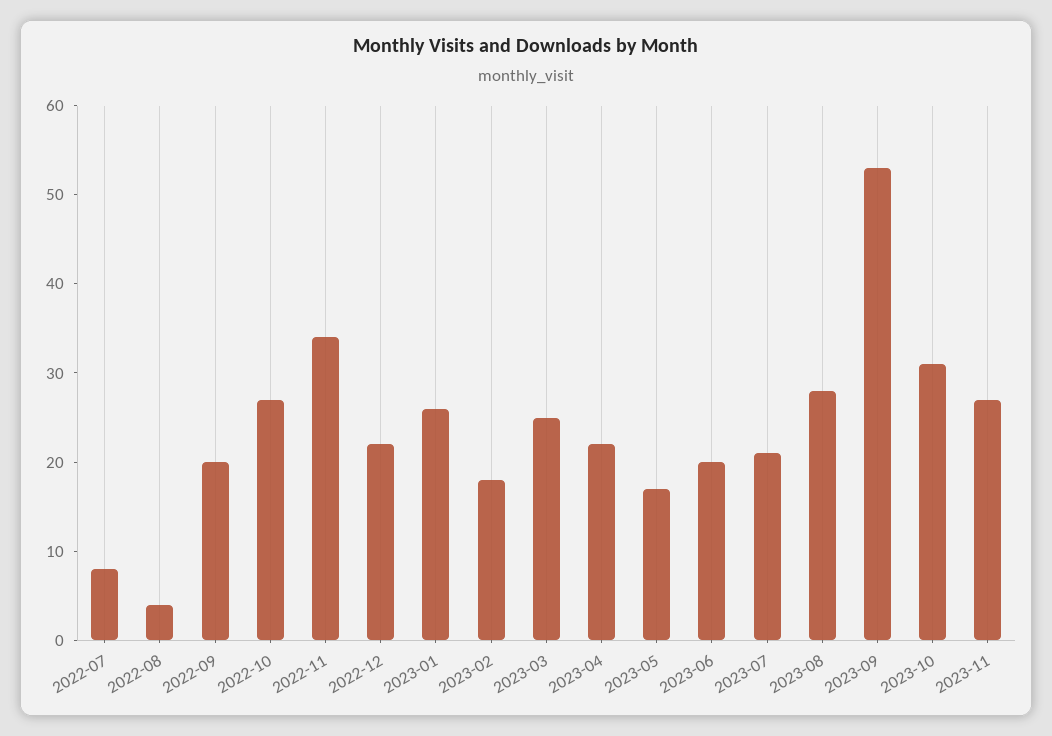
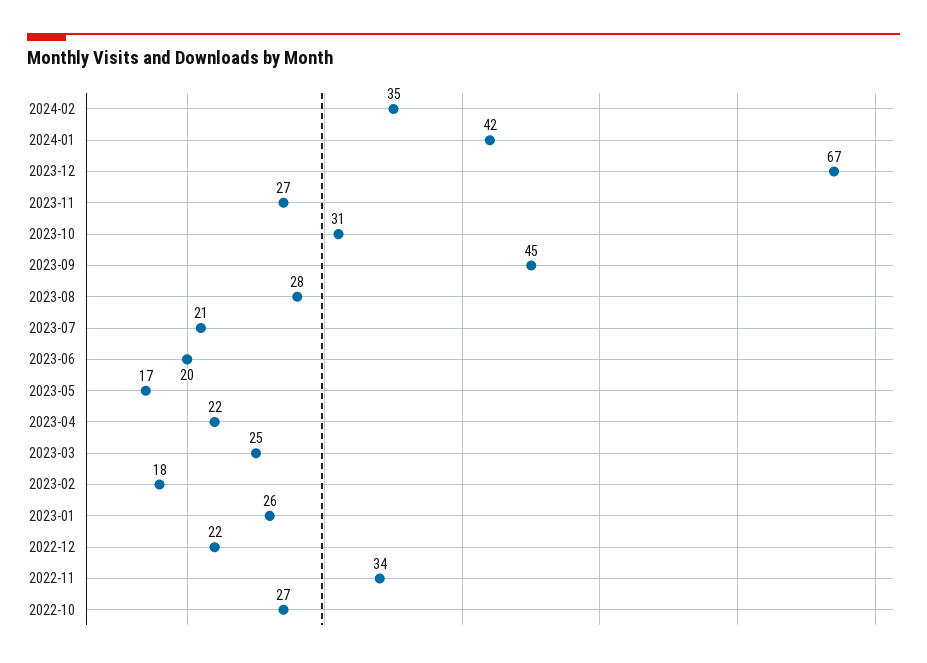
2022-07: 8 -> none
2022-08: 4 -> none
2022-09: 20 -> none
2023-09: 53 -> 45
2024-02: none -> 35
2024-01: none -> 42
2023-12: none -> 67

